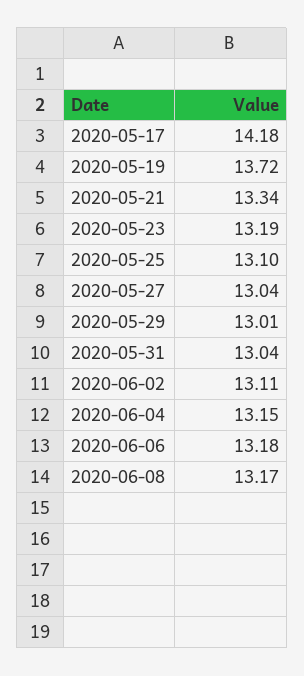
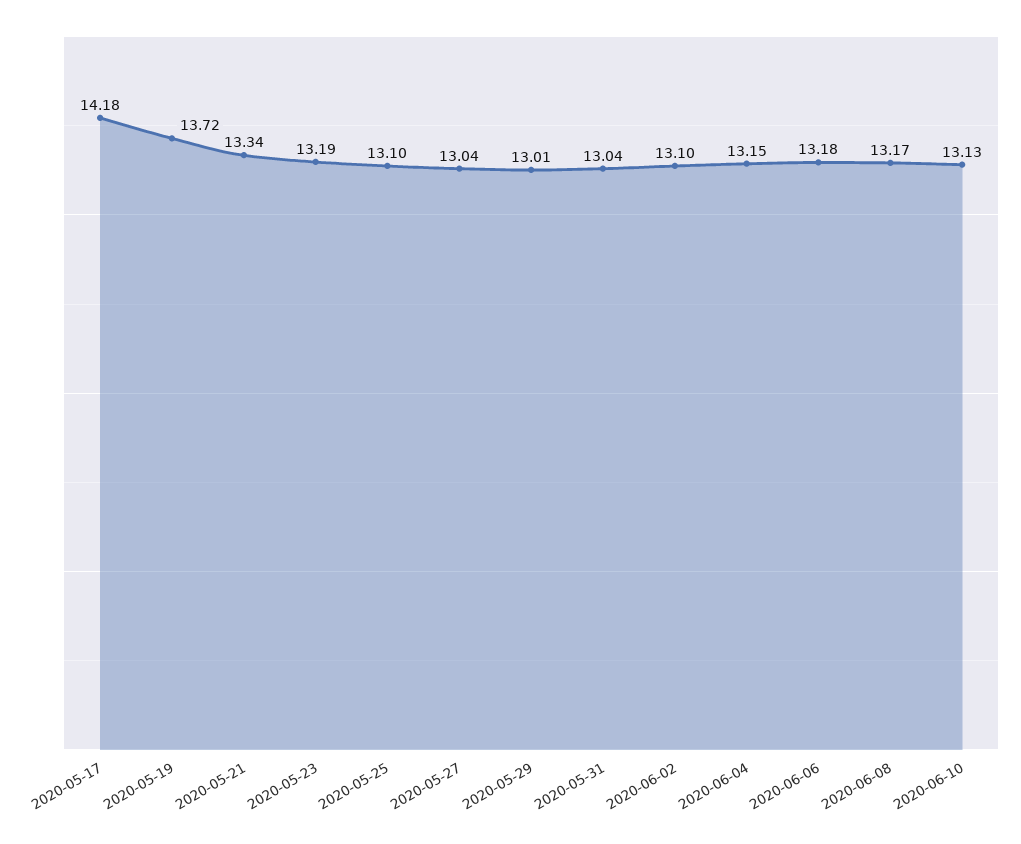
2020-06-02: 13.11 -> 13.1
2020-06-10: none -> 13.13

